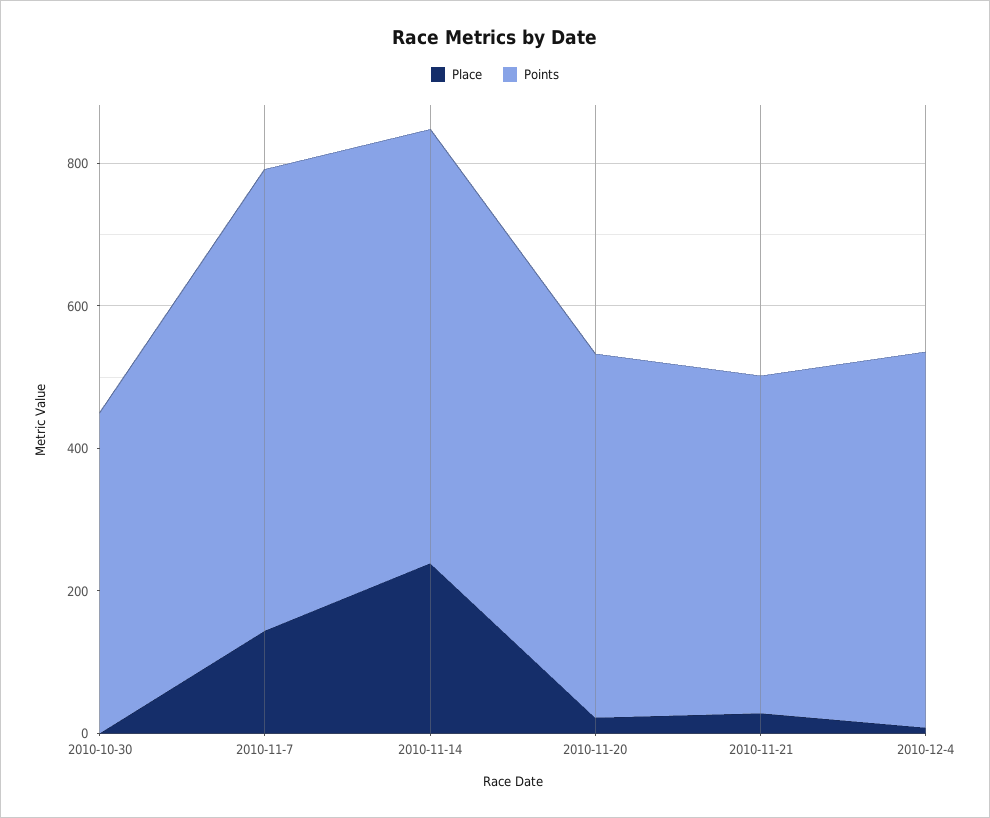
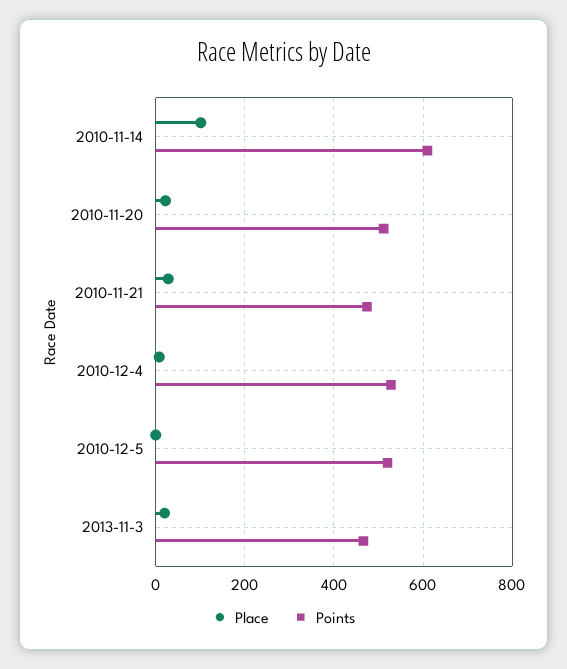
Place, 2010-10-30: 0 -> none
Points, 2010-10-30: 450 -> none
Place, 2010-11-7: 150 -> none
Points, 2010-11-7: 650 -> none
Place, 2010-11-14: 250 -> 100
Place, 2010-12-5: none -> 0
Points, 2010-12-5: none -> 520
Place, 2013-11-3: none -> 20
Points, 2013-11-3: none -> 460

